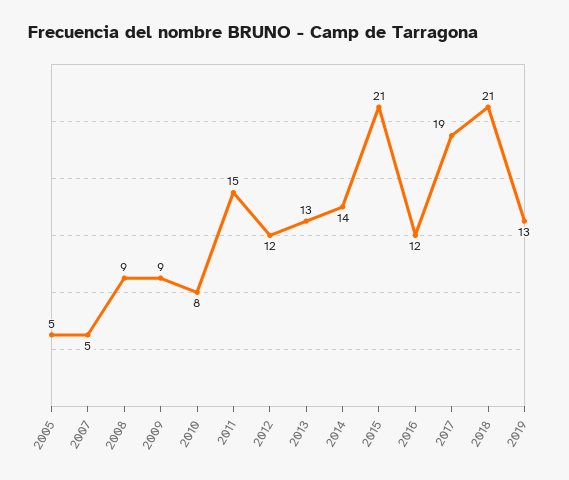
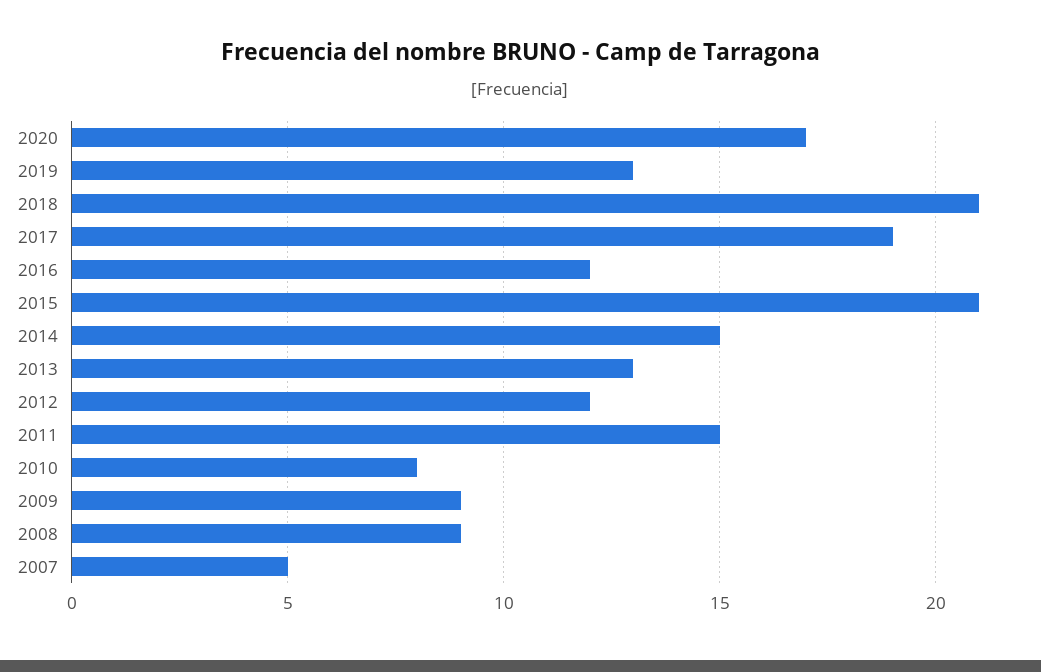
2005: 5 -> none
2014: 14 -> 15
2020: none -> 17

